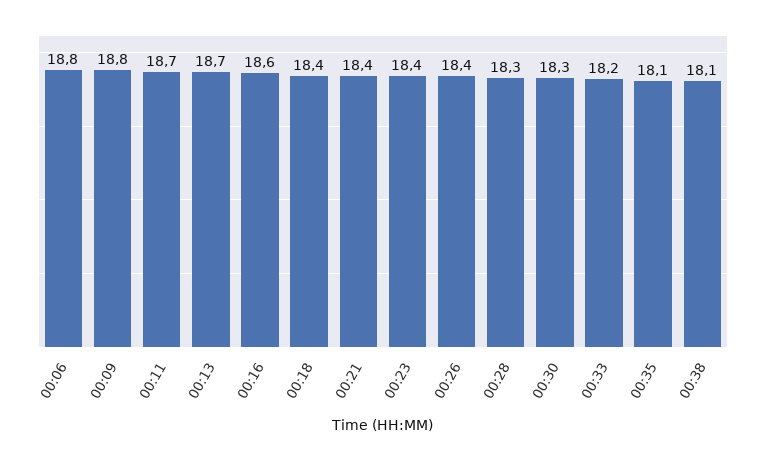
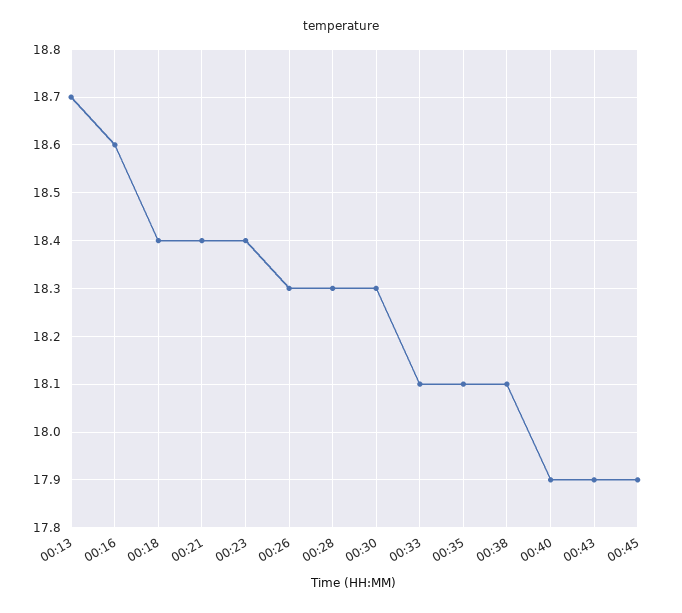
00:06: 18.8 -> none
00:09: 18.8 -> none
00:11: 18.7 -> none
00:26: 18.4 -> 18.3
00:33: 18.2 -> 18.1
00:40: none -> 17.9
00:43: none -> 17.9
00:45: none -> 17.9

